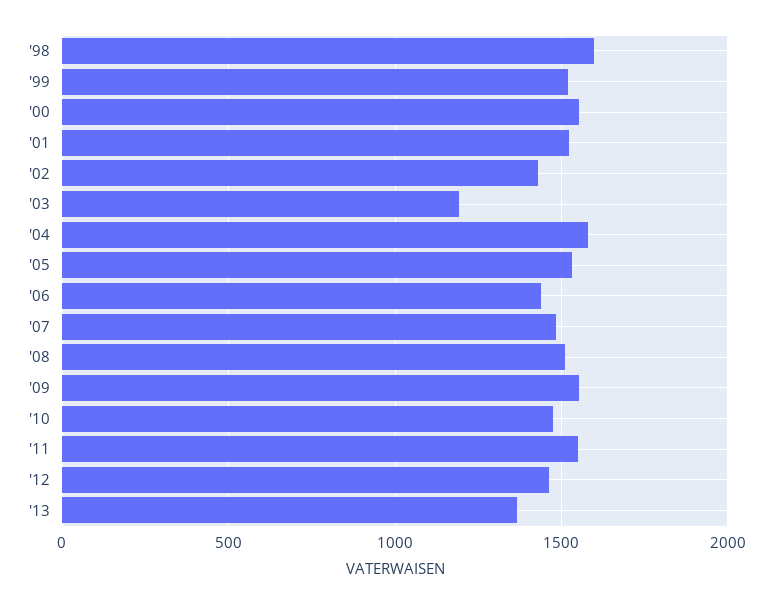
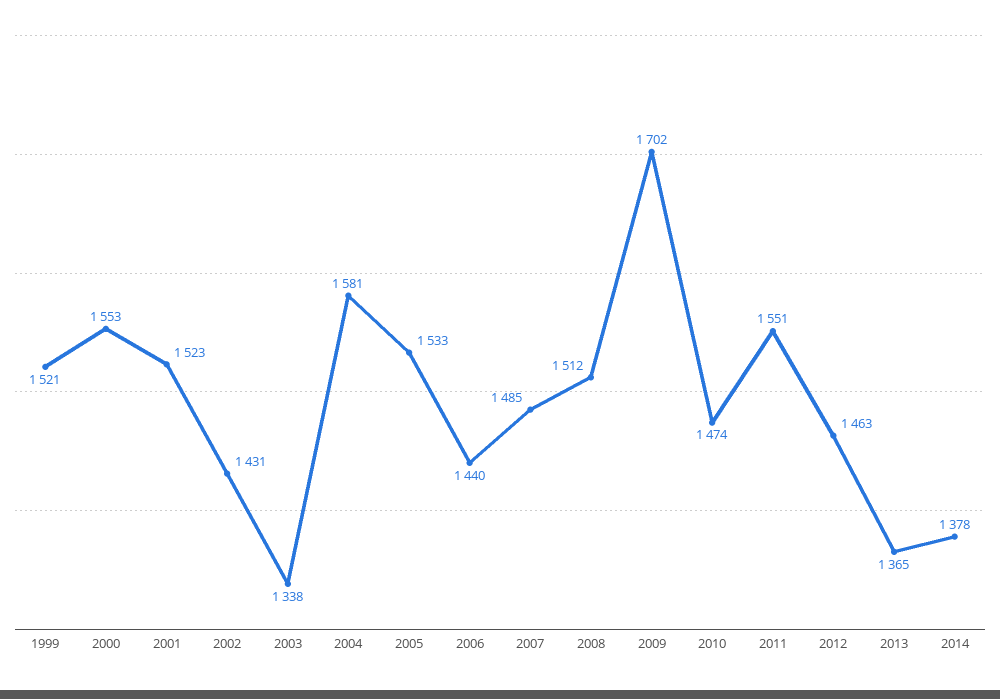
'98: 1600 -> none
'03: 1200 -> 1338
'09: 1550 -> 1702
2014: none -> 1378

